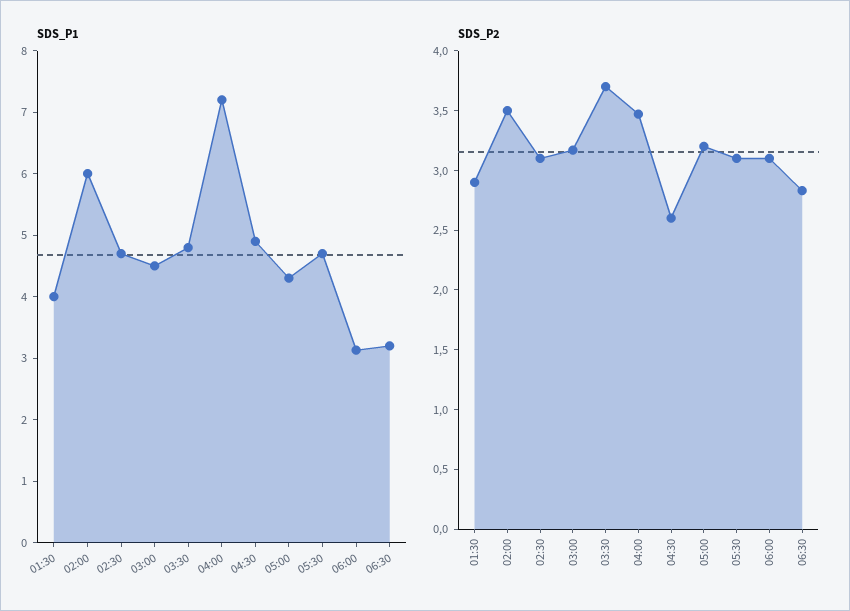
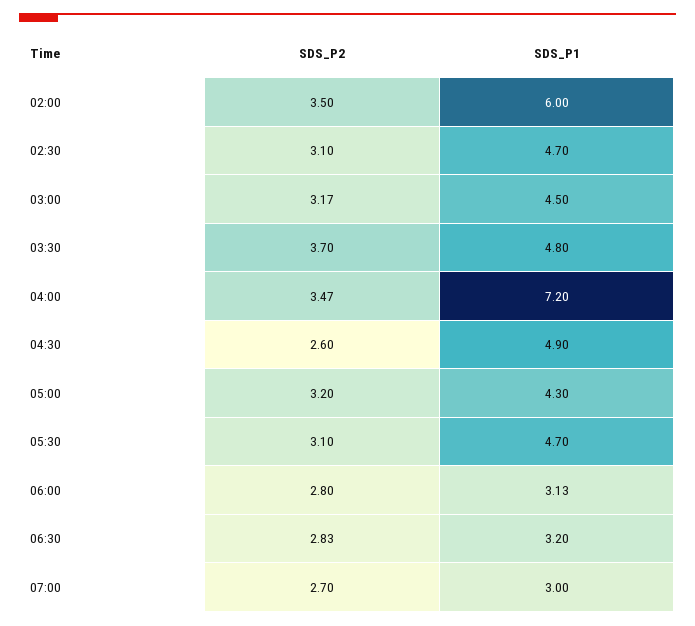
SDS_P1, 01:30: 4 -> none
SDS_P2, 01:30: 2.9 -> none
SDS_P2, 06:00: 3.1 -> 2.8
SDS_P2, 07:00: none -> 2.7
SDS_P1, 07:00: none -> 3

